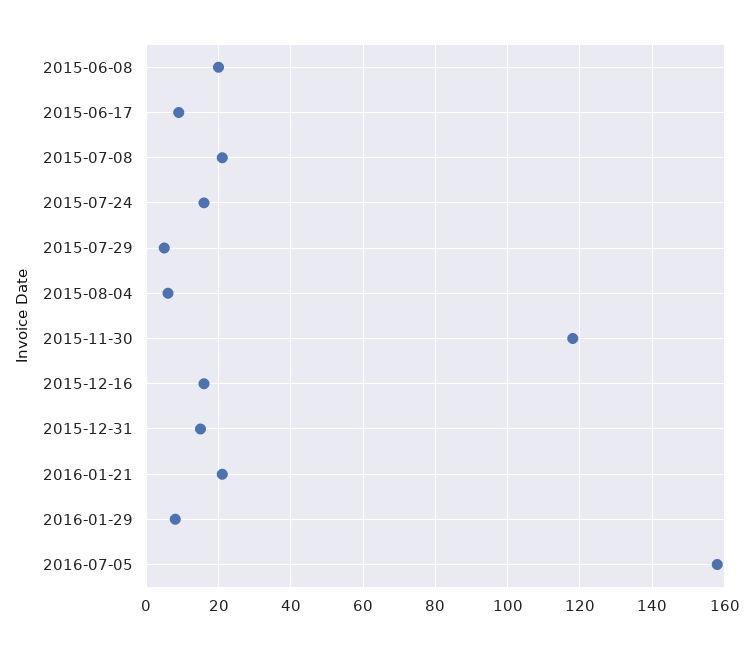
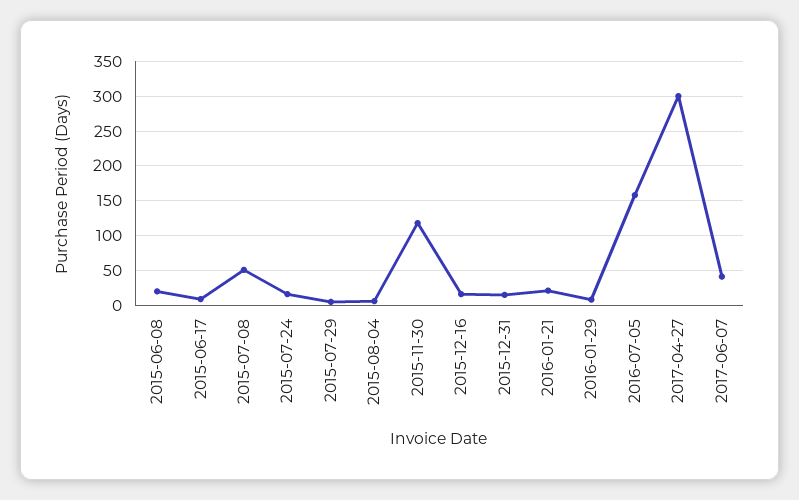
2015-07-08: 20 -> 50
2017-04-27: none -> 300
2017-06-07: none -> 40

